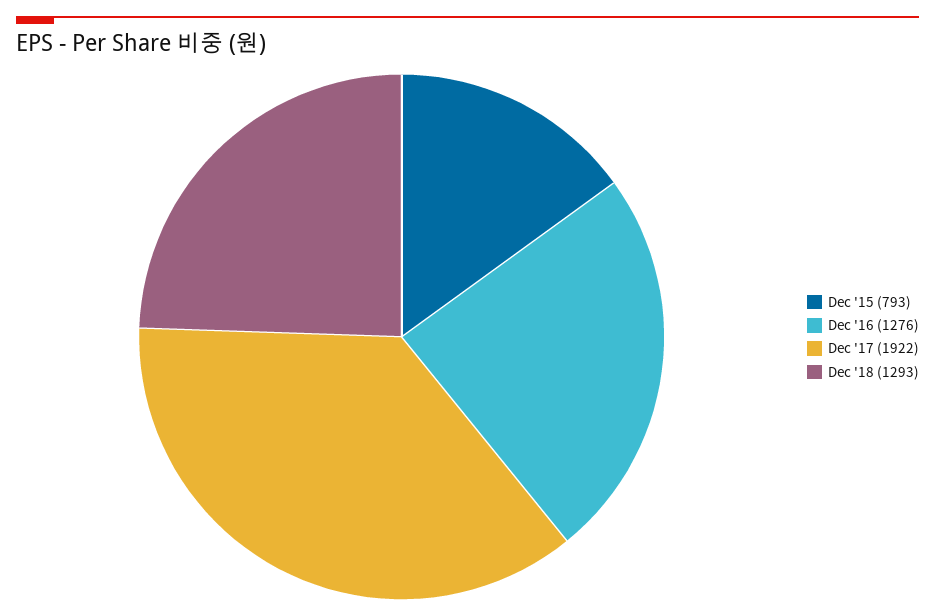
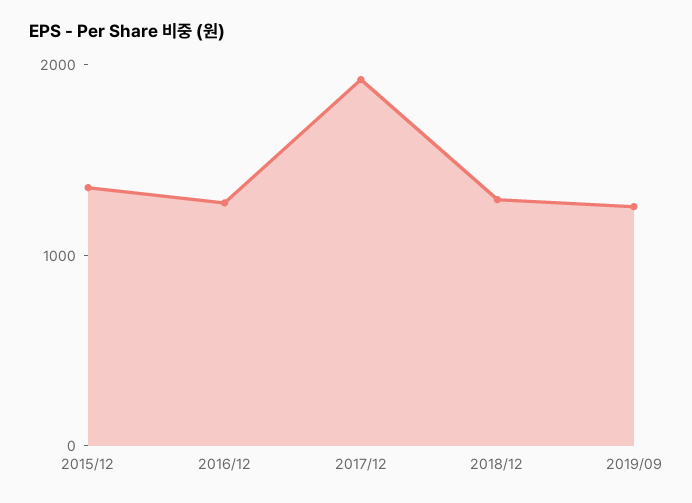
Dec '15: 793 -> 1400
2019/09: none -> 1200

